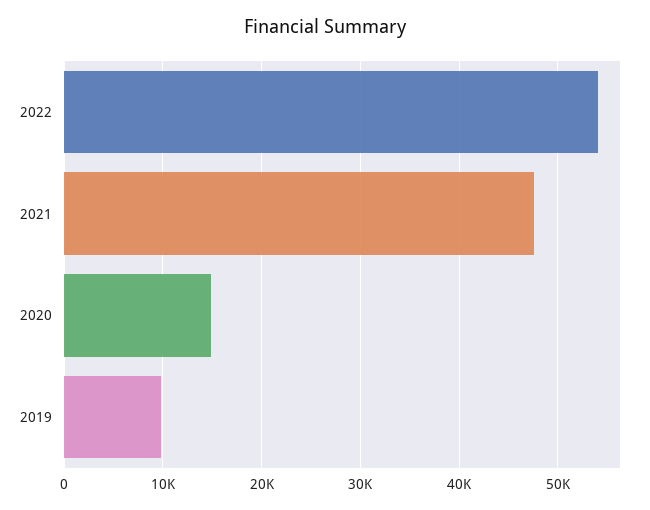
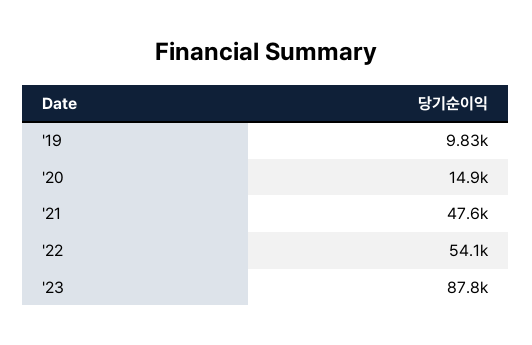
'23: none -> 87800

